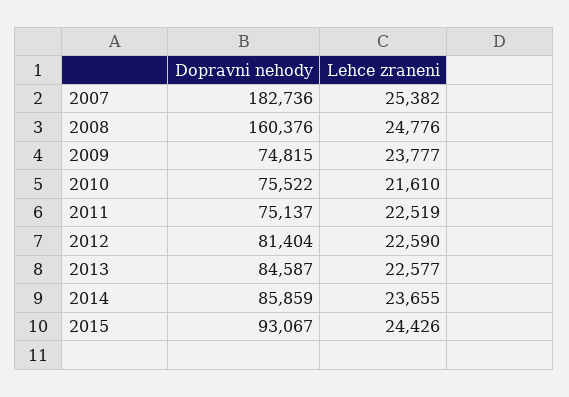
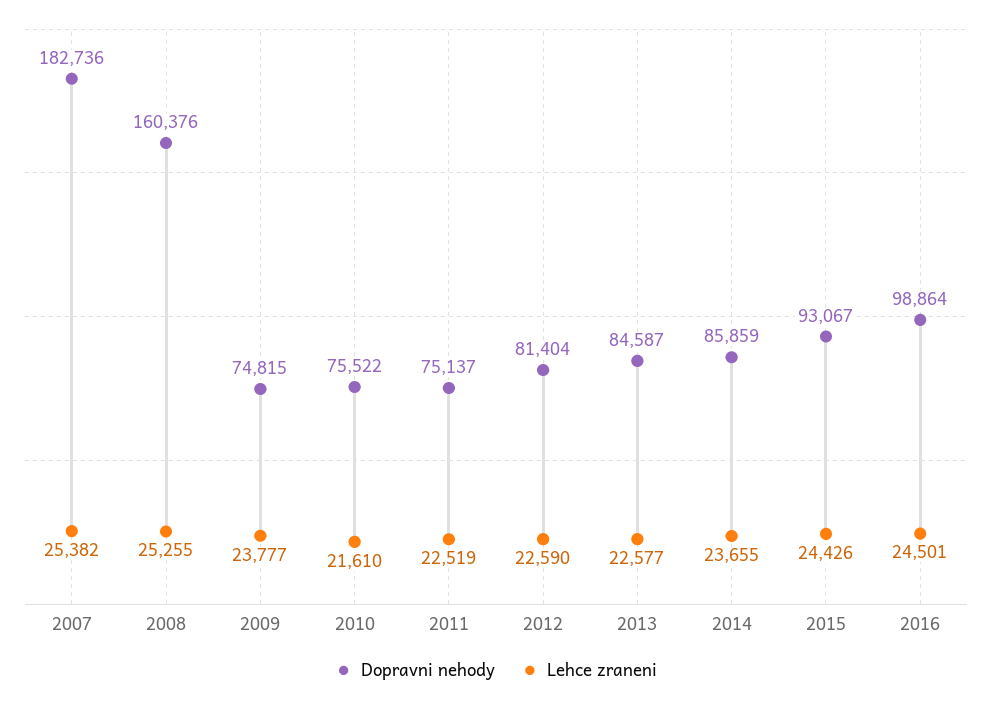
Lehce zraneni, 2008: 24776 -> 25255
Dopravni nehody, 2016: none -> 98864
Lehce zraneni, 2016: none -> 24501

